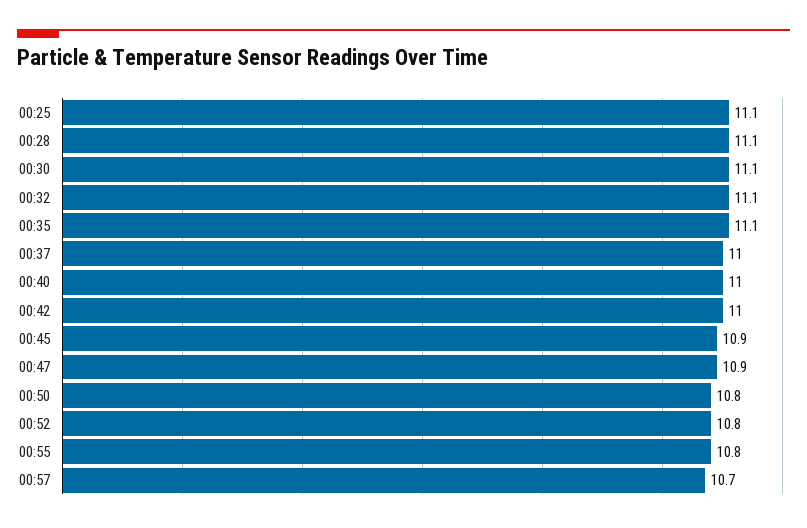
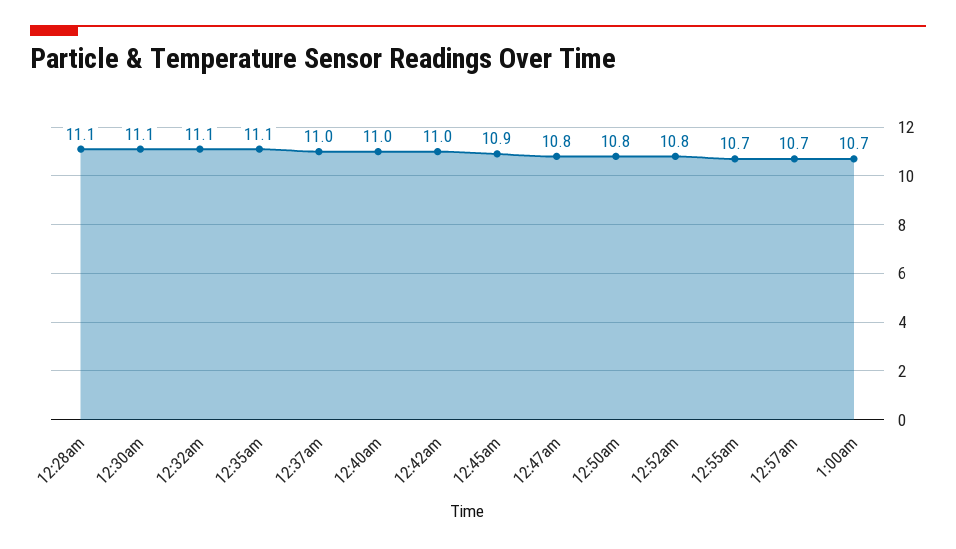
00:25: 11.1 -> none
00:47: 10.9 -> 10.8
00:55: 10.8 -> 10.7
1:00am: none -> 10.7

